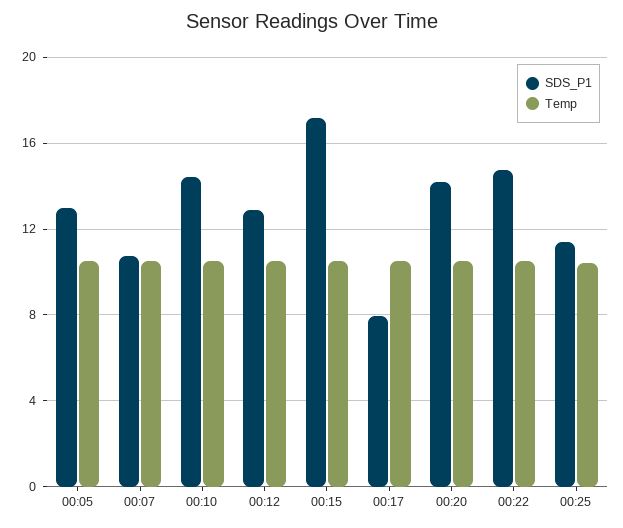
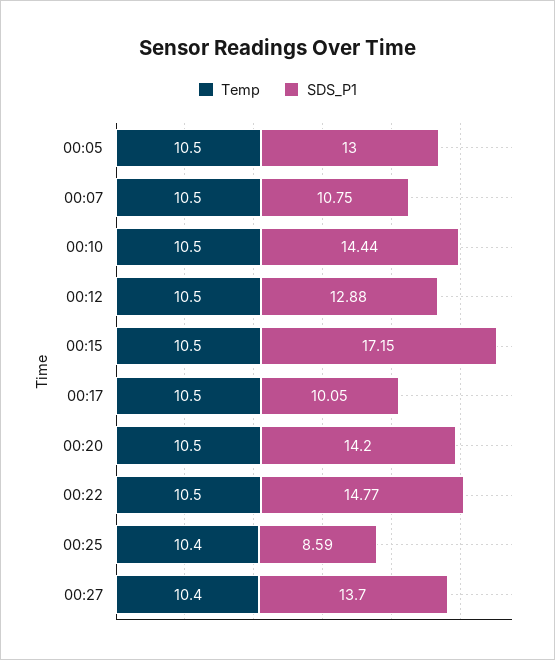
SDS_P1, 00:17: 8 -> 10.05
SDS_P1, 00:25: 11.5 -> 8.59
Temp, 00:27: none -> 10.4
SDS_P1, 00:27: none -> 13.7

